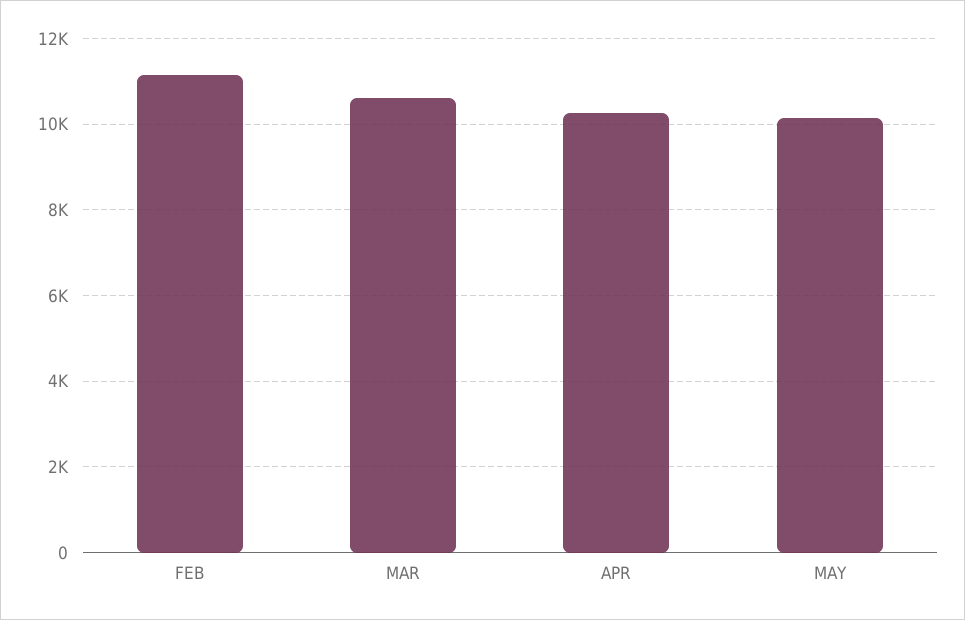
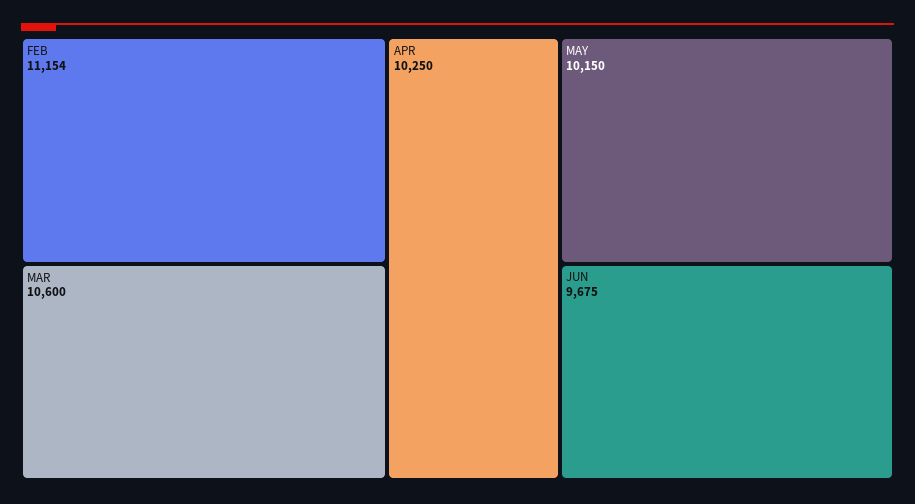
JUN: none -> 9675

